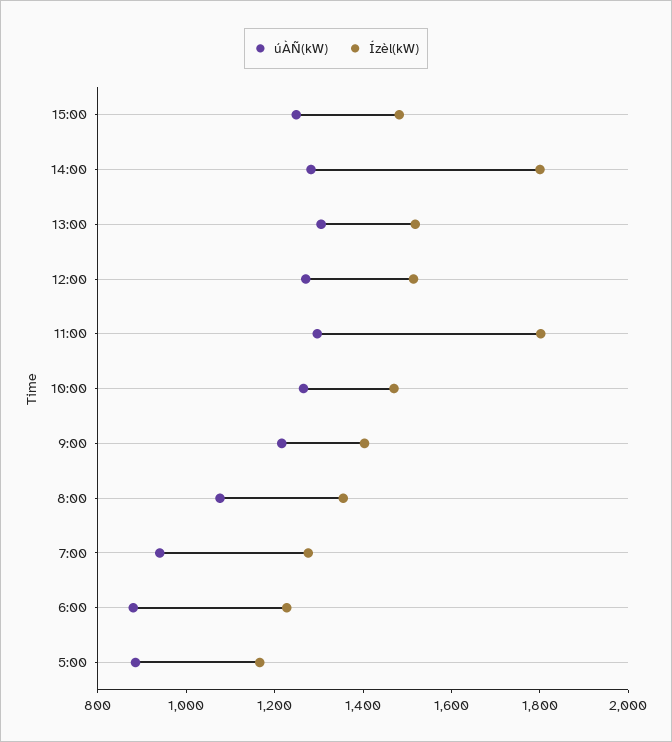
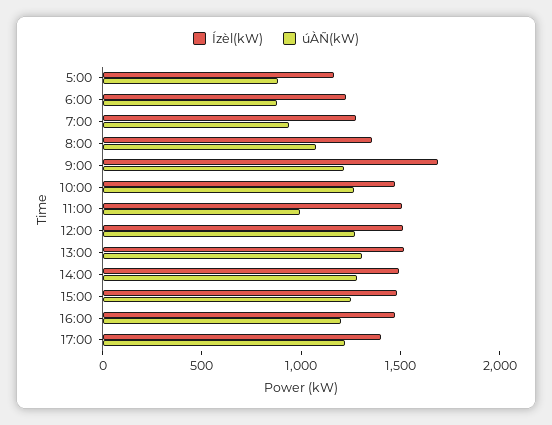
Ízèl(kW), 14:00: 1800 -> 1500
úÀÑ(kW), 11:00: 1300 -> 1000
Ízèl(kW), 11:00: 1800 -> 1500
Ízèl(kW), 9:00: 1400 -> 1700
Ízèl(kW), 16:00: none -> 1500
úÀÑ(kW), 16:00: none -> 1200
Ízèl(kW), 17:00: none -> 1400
úÀÑ(kW), 17:00: none -> 1200

